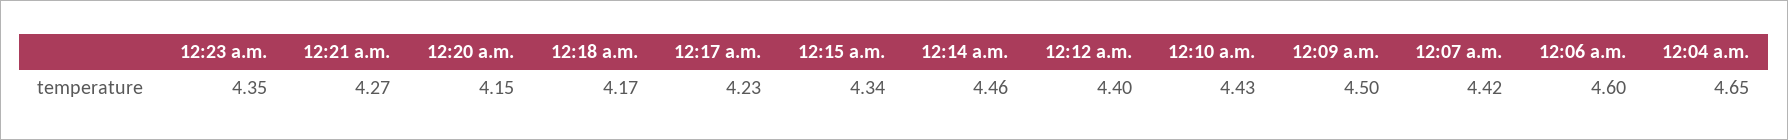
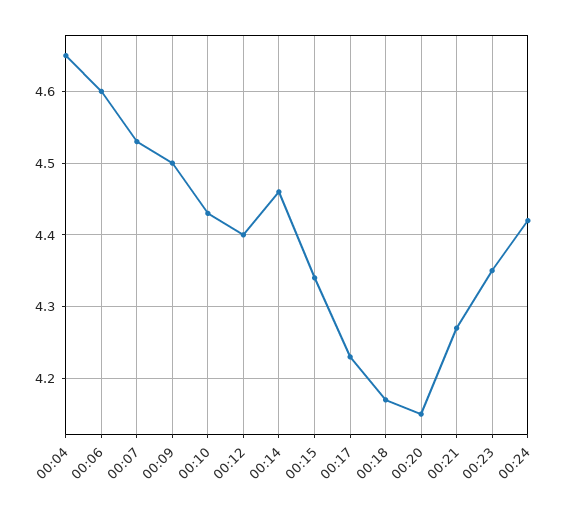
12:07 a.m.: 4.42 -> 4.53
00:24: none -> 4.42

